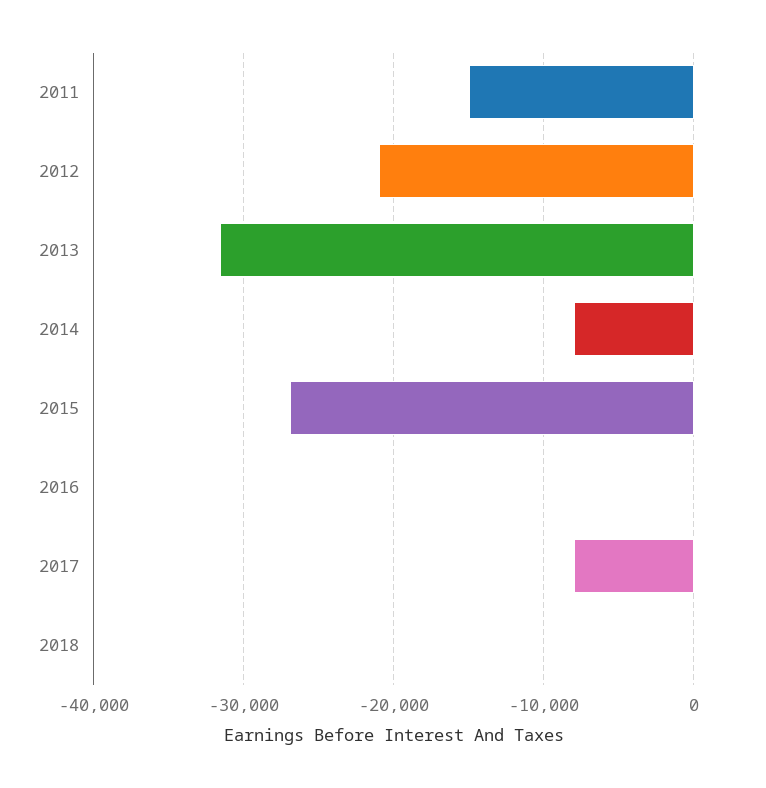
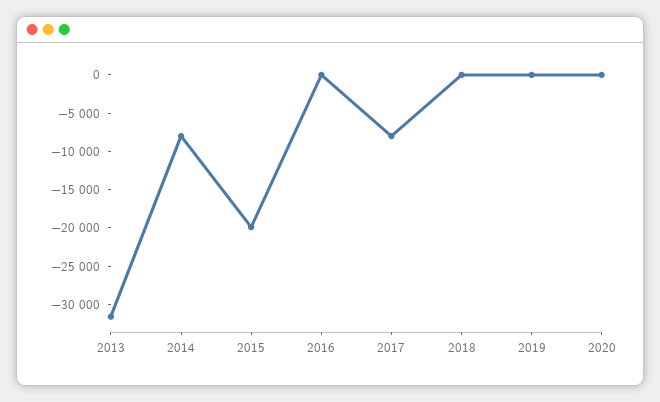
2011: -15000 -> none
2012: -21000 -> none
2015: -27000 -> -20000
2019: none -> 0
2020: none -> 0

